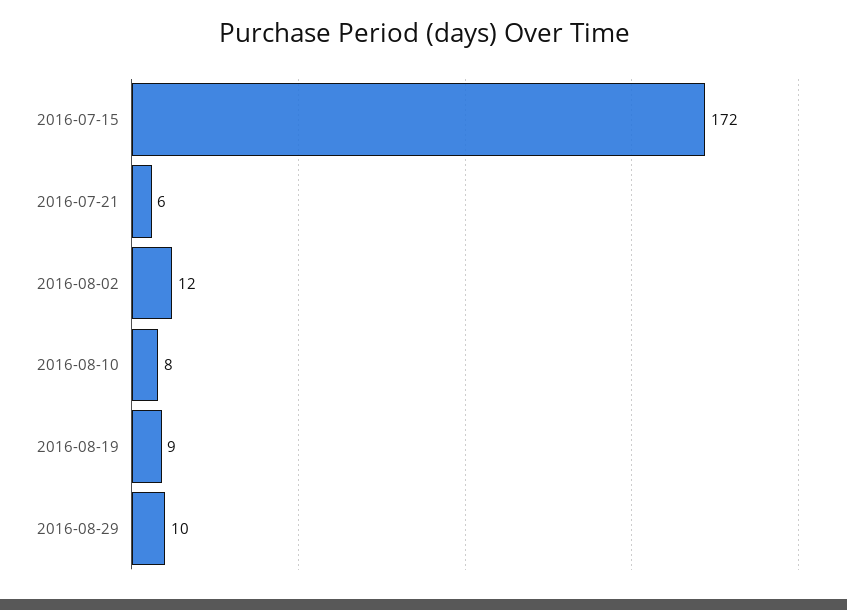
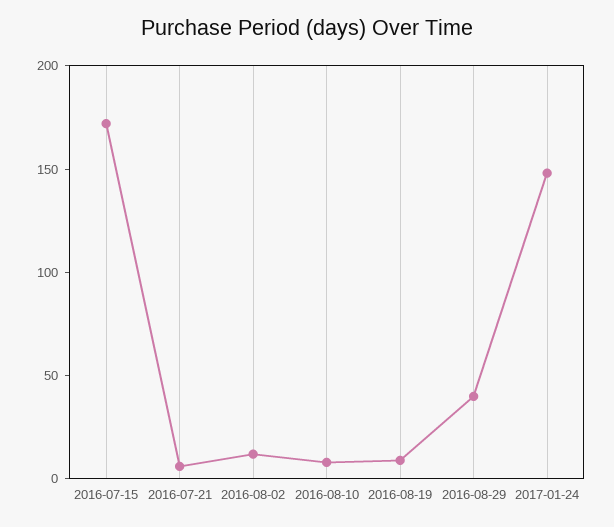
2016-08-29: 10 -> 40
2017-01-24: none -> 150

